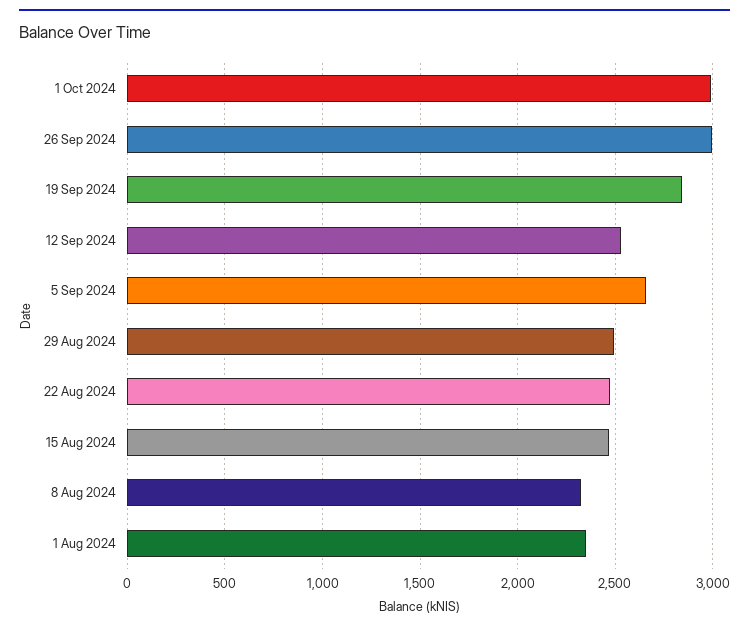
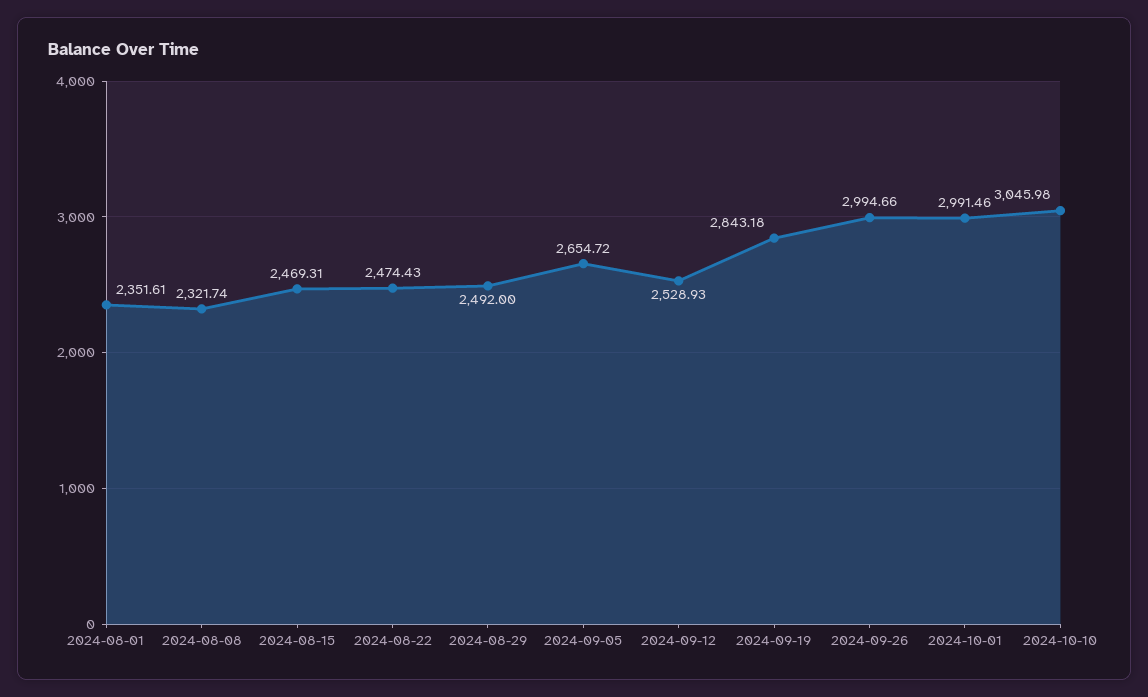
2024-10-10: none -> 3045.98

